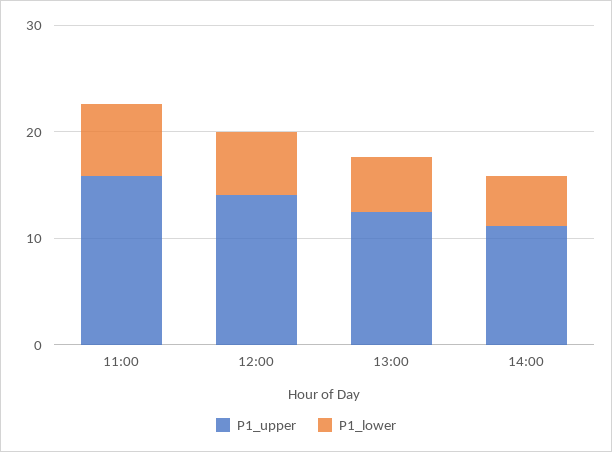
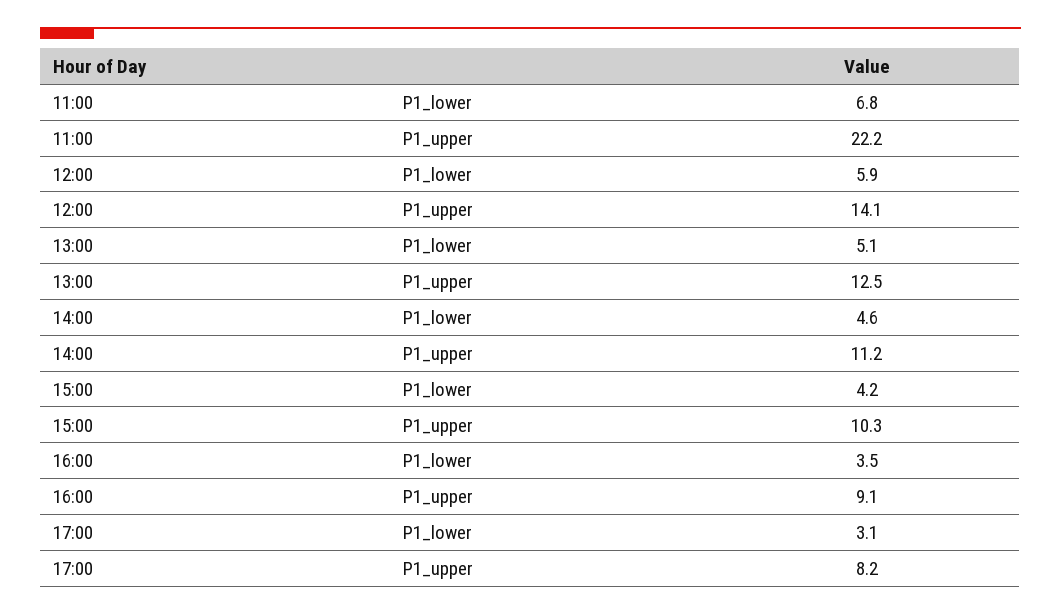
P1_upper, 11:00: 16 -> 22.2
P1_lower, 15:00: none -> 4.2
P1_upper, 15:00: none -> 10.3
P1_lower, 16:00: none -> 3.5
P1_upper, 16:00: none -> 9.1
P1_lower, 17:00: none -> 3.1
P1_upper, 17:00: none -> 8.2

